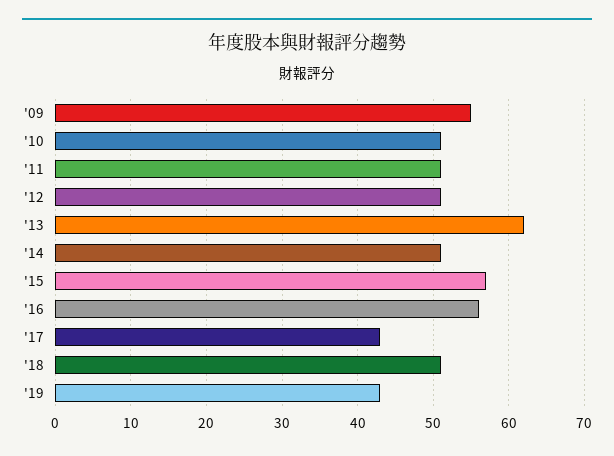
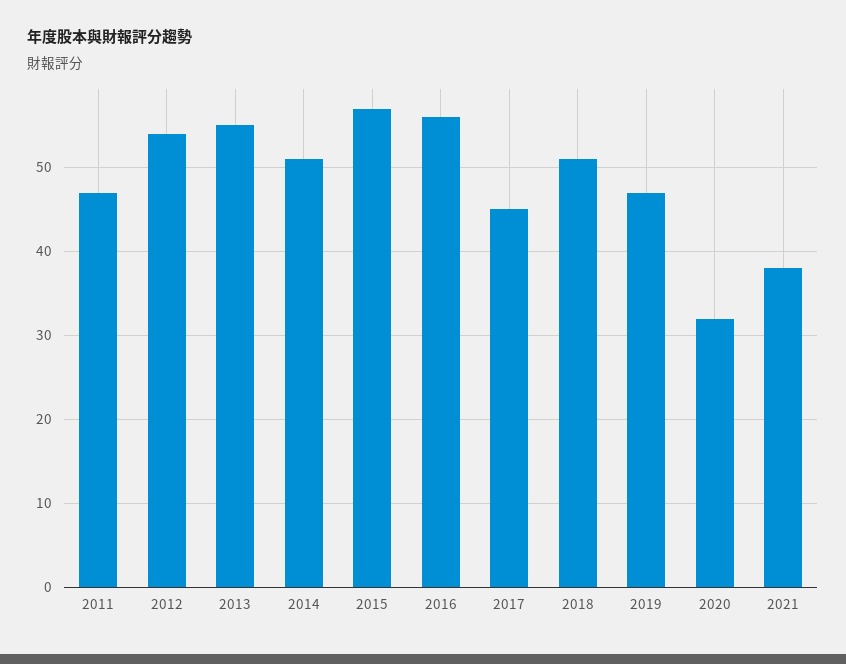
'09: 55 -> none
'10: 51 -> none
'11: 51 -> 47
'12: 51 -> 54
'13: 62 -> 55
'17: 43 -> 45
'19: 43 -> 47
2020: none -> 32
2021: none -> 38

